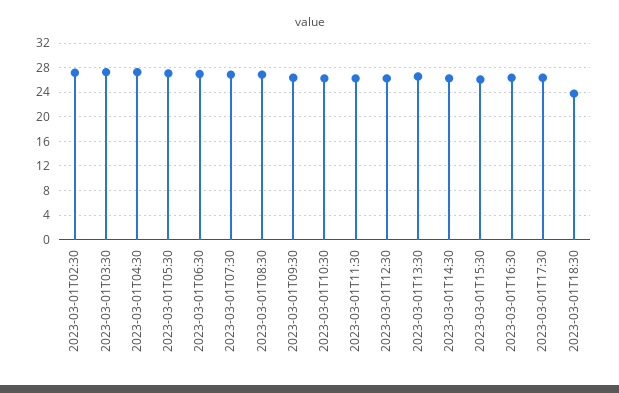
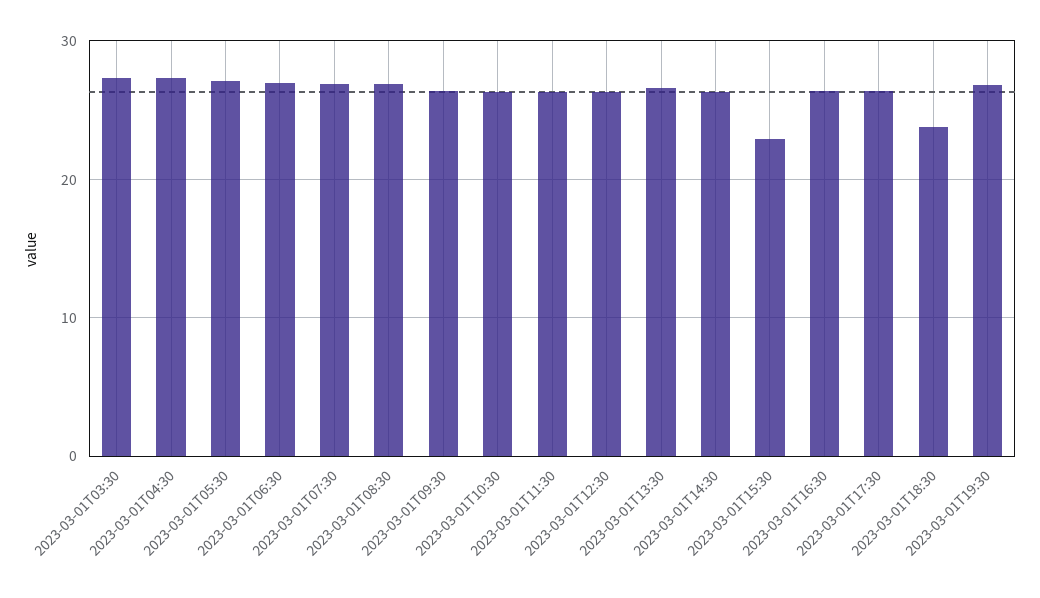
2023-03-01T02:30: 27 -> none
2023-03-01T15:30: 26 -> 23
2023-03-01T19:30: none -> 27

